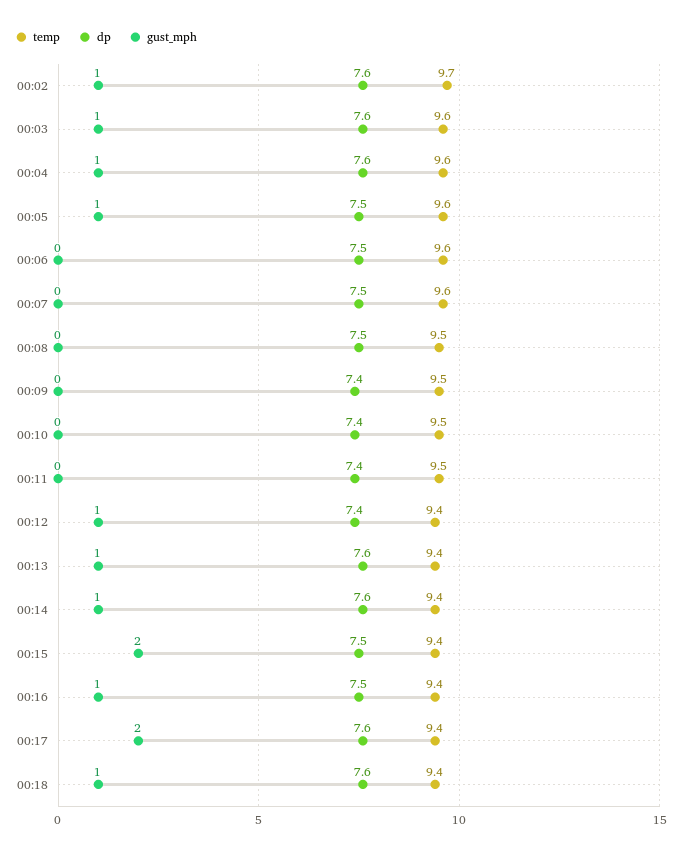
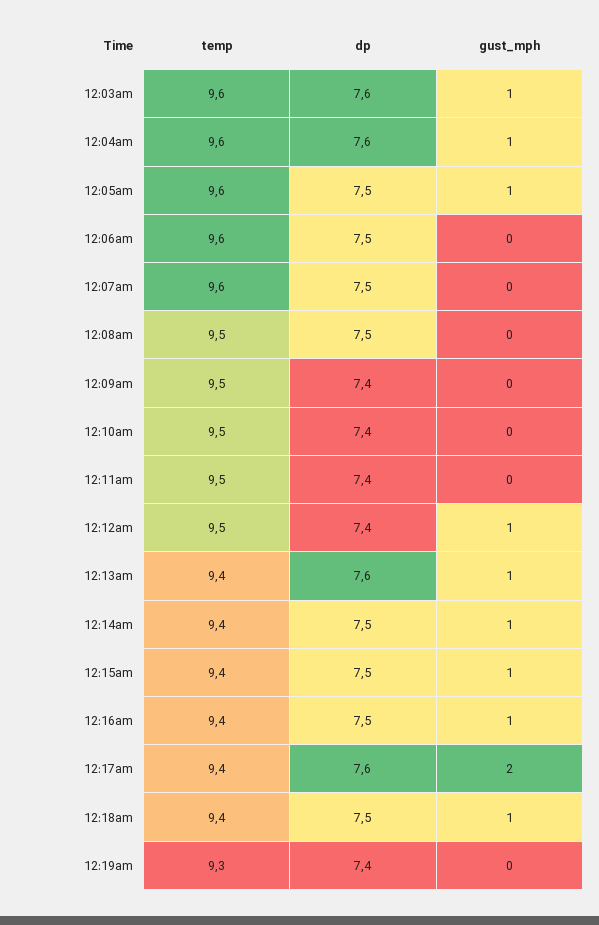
temp, 00:02: 9.7 -> none
dp, 00:02: 7.6 -> none
gust_mph, 00:02: 1 -> none
temp, 00:12: 9.4 -> 9.5
dp, 00:14: 7.6 -> 7.5
gust_mph, 00:15: 2 -> 1
dp, 00:18: 7.6 -> 7.5
temp, 12:19am: none -> 9.3
dp, 12:19am: none -> 7.4
gust_mph, 12:19am: none -> 0

